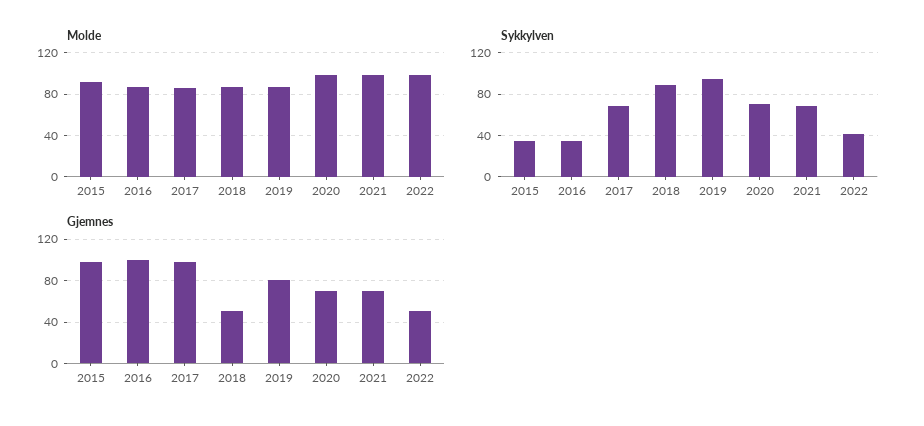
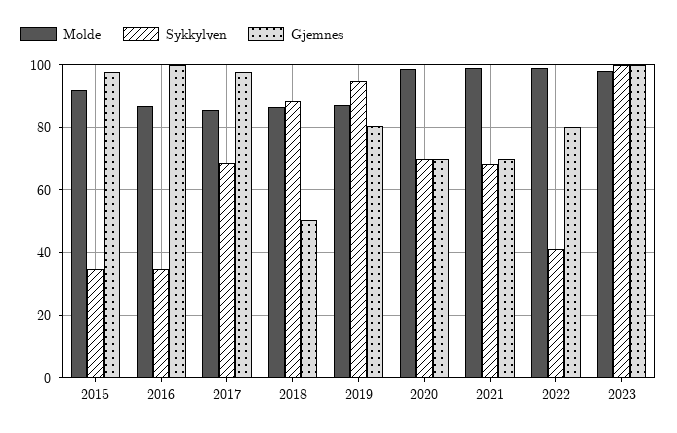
Gjemnes, 2022: 50 -> 80
Molde, 2023: none -> 98
Sykkylven, 2023: none -> 100
Gjemnes, 2023: none -> 100

